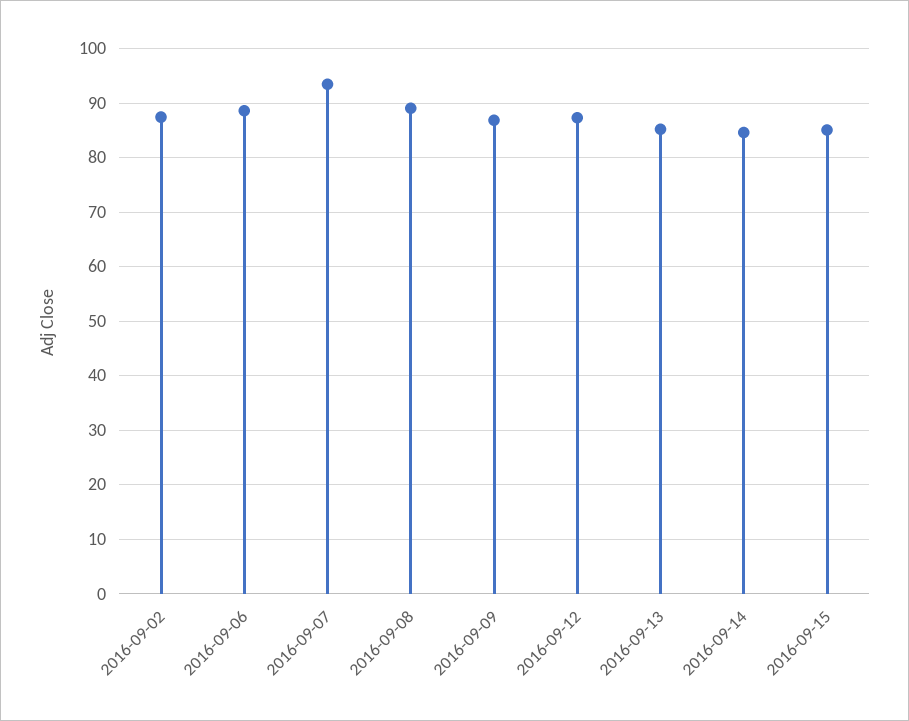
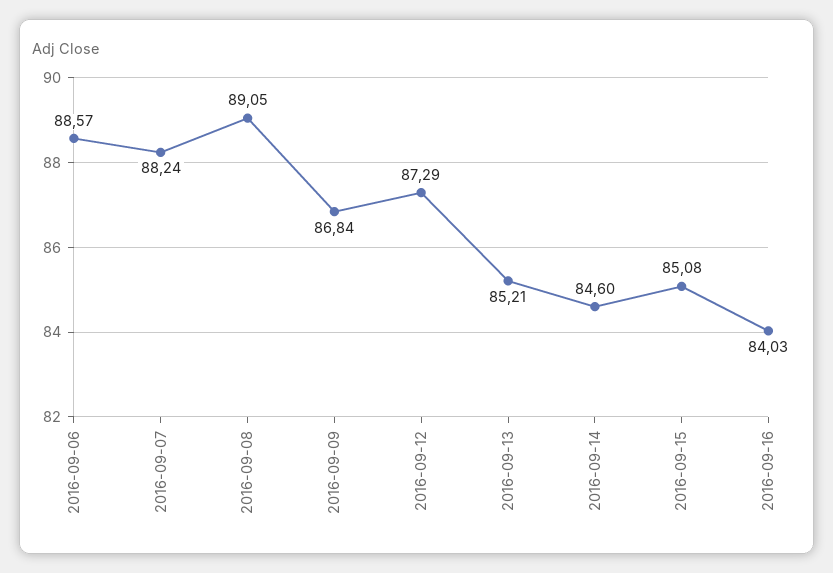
2016-09-02: 88 -> none
2016-09-07: 94 -> 88.24
2016-09-16: none -> 84.03

